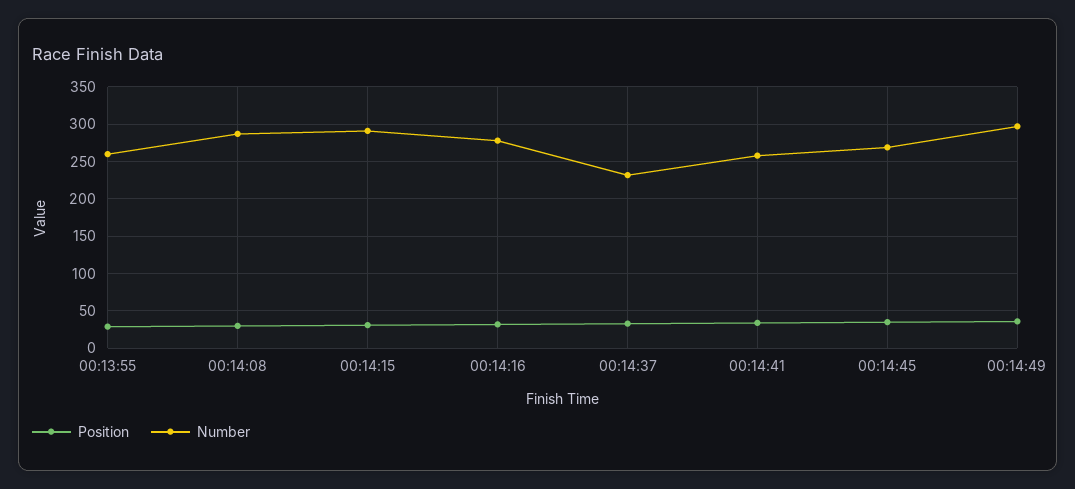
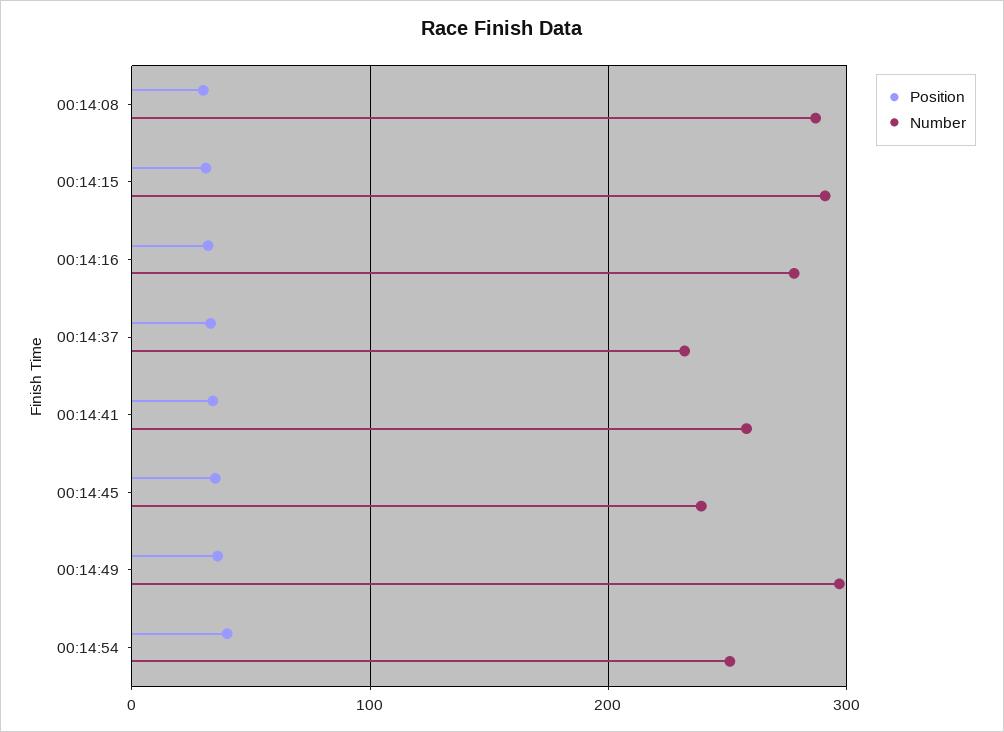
Position, 00:13:55: 30 -> none
Number, 00:13:55: 260 -> none
Number, 00:14:45: 270 -> 240
Position, 00:14:54: none -> 40
Number, 00:14:54: none -> 250

